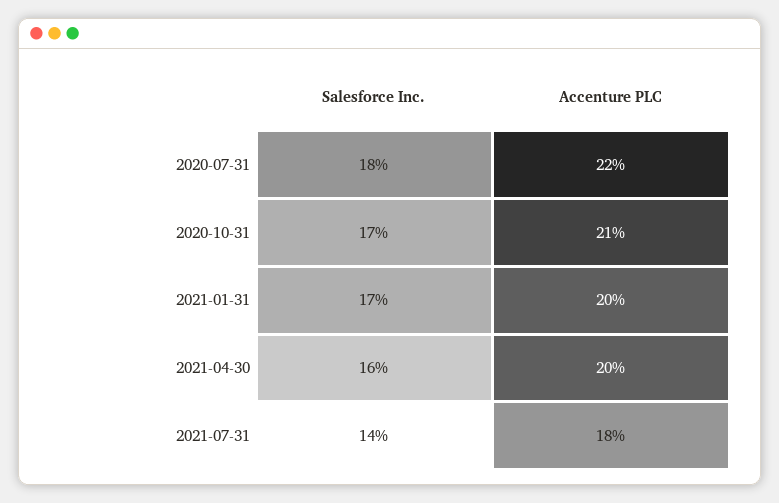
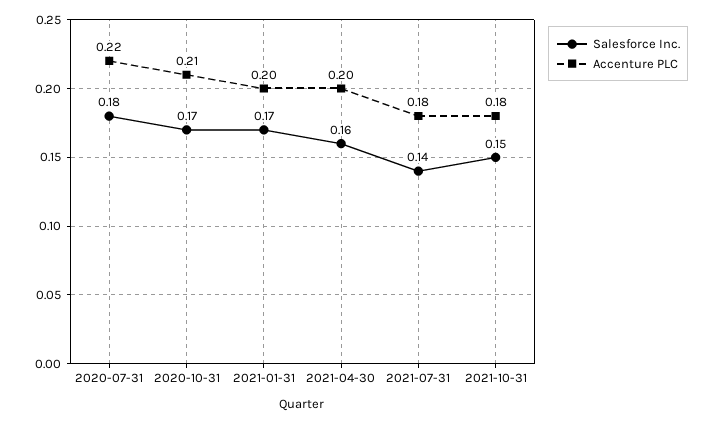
Salesforce Inc., 2021-10-31: none -> 0.15
Accenture PLC, 2021-10-31: none -> 0.18

